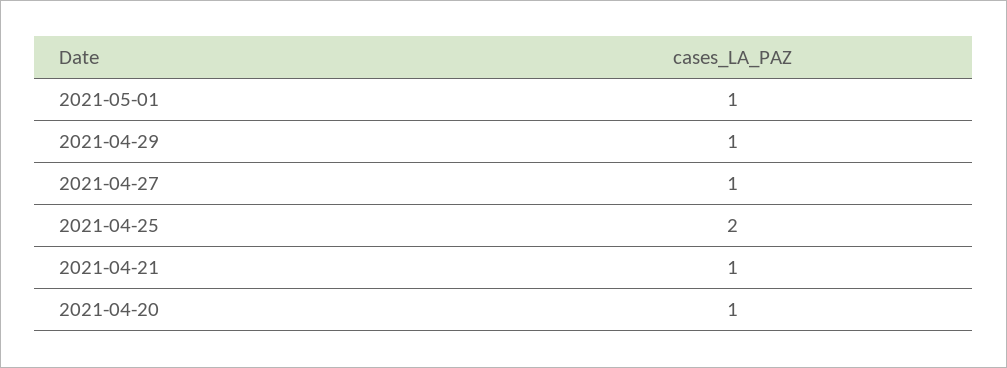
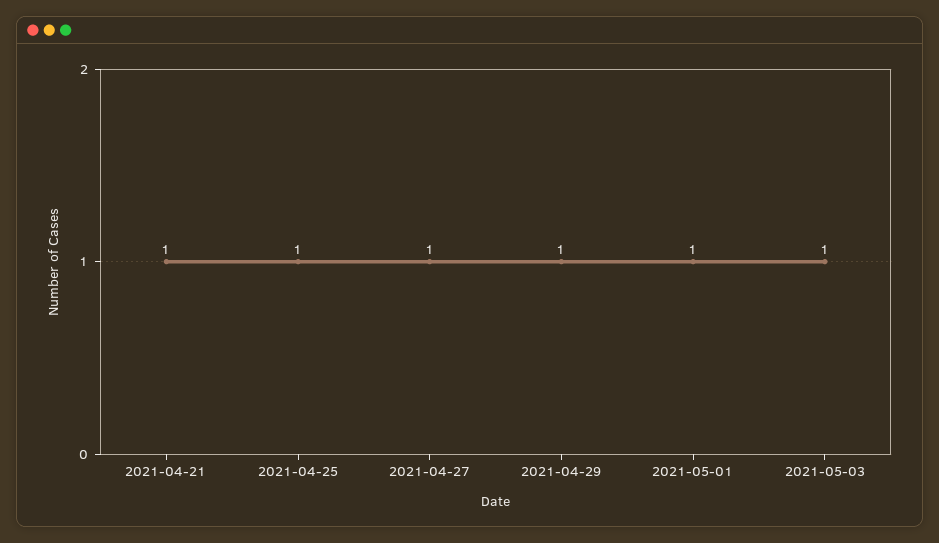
2021-04-25: 2 -> 1
2021-04-20: 1 -> none
2021-05-03: none -> 1

